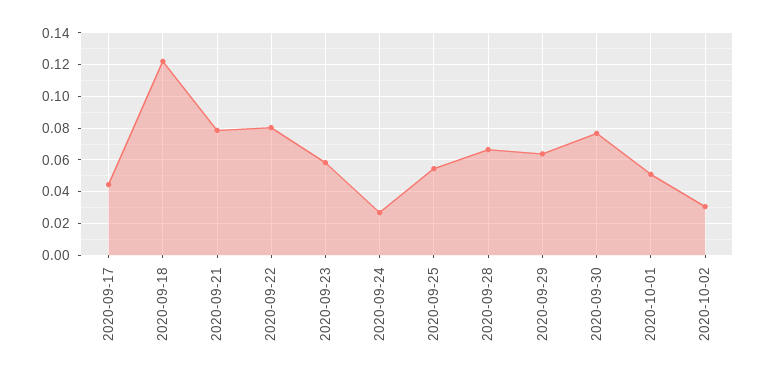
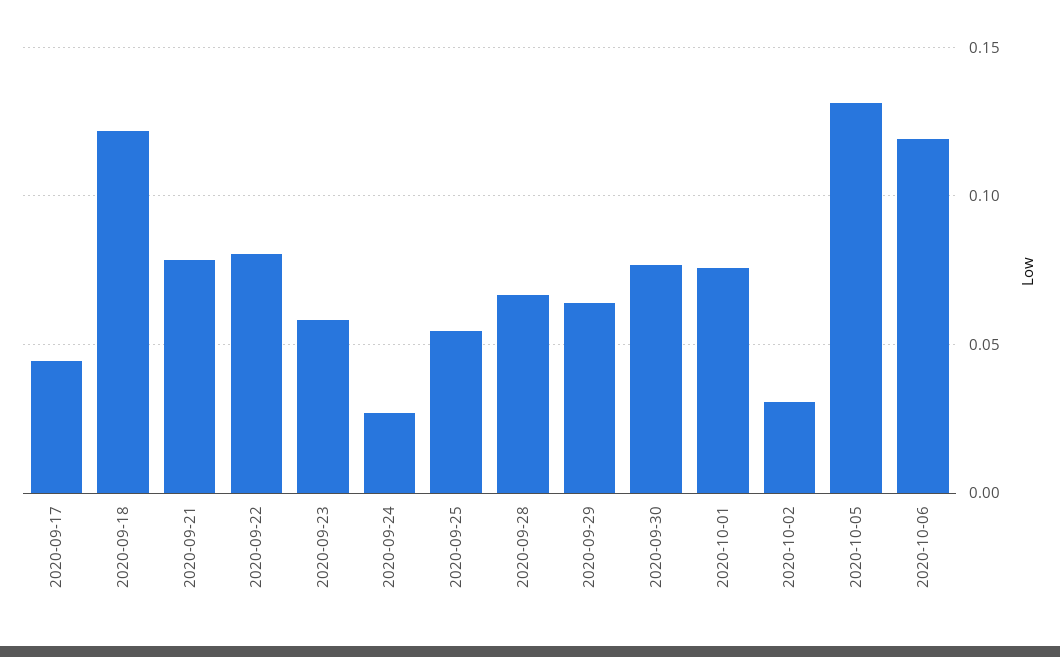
2020-10-01: 0.05 -> 0.075
2020-10-05: none -> 0.13
2020-10-06: none -> 0.12

